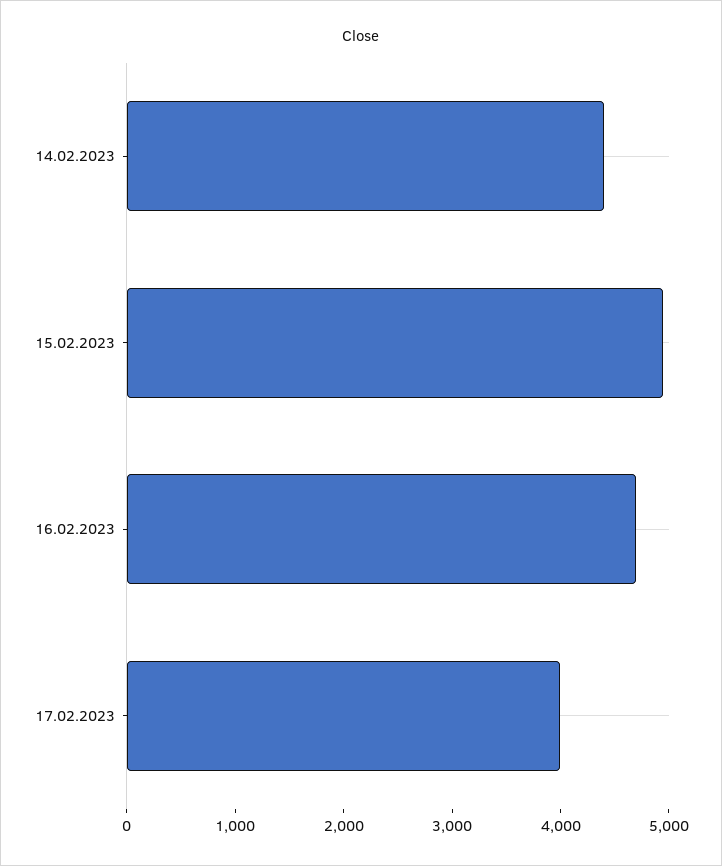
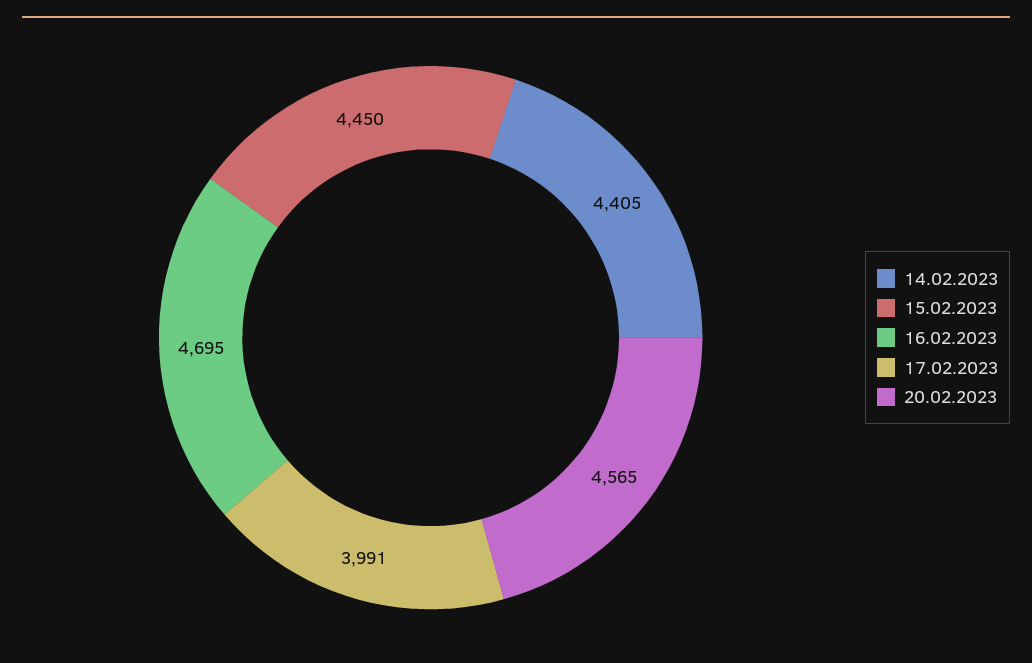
15.02.2023: 5000 -> 4450
20.02.2023: none -> 4565

